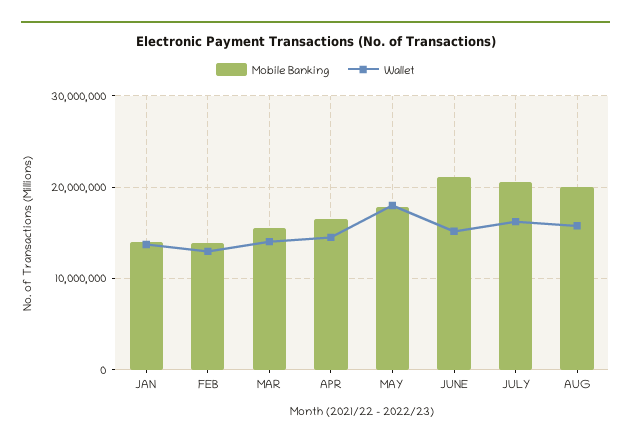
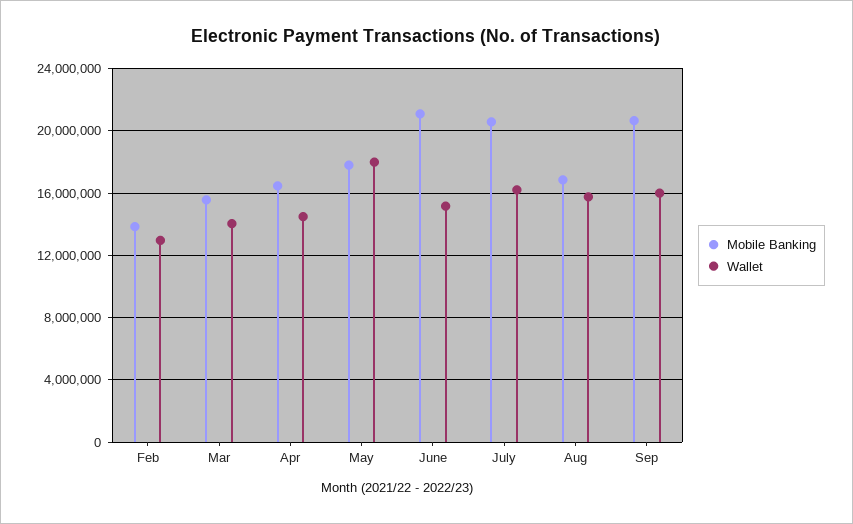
Mobile Banking, JAN: 14000000 -> none
Wallet, JAN: 14000000 -> none
Mobile Banking, AUG: 20000000 -> 17000000
Mobile Banking, Sep: none -> 20500000
Wallet, Sep: none -> 16000000

